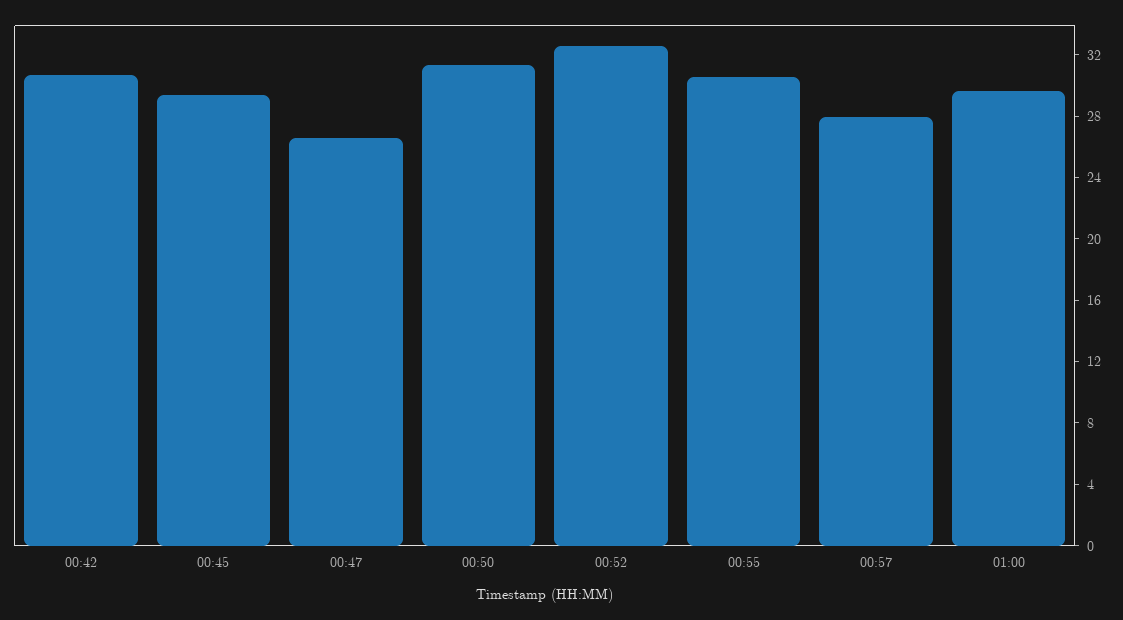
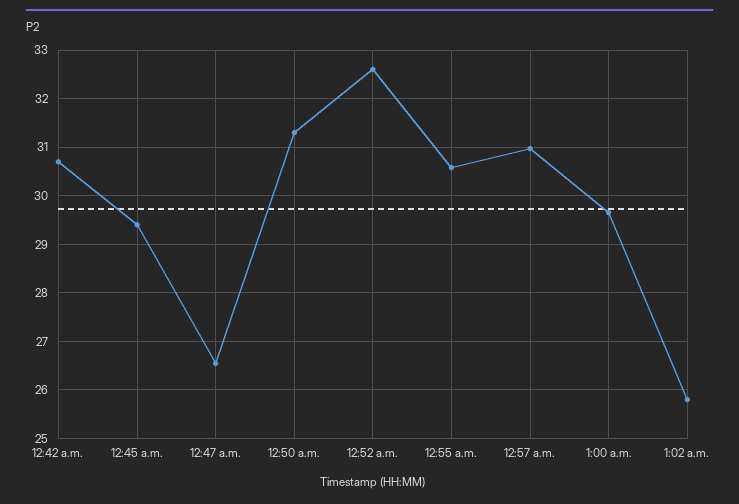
00:57: 28 -> 31
1:02 a.m.: none -> 25.8

